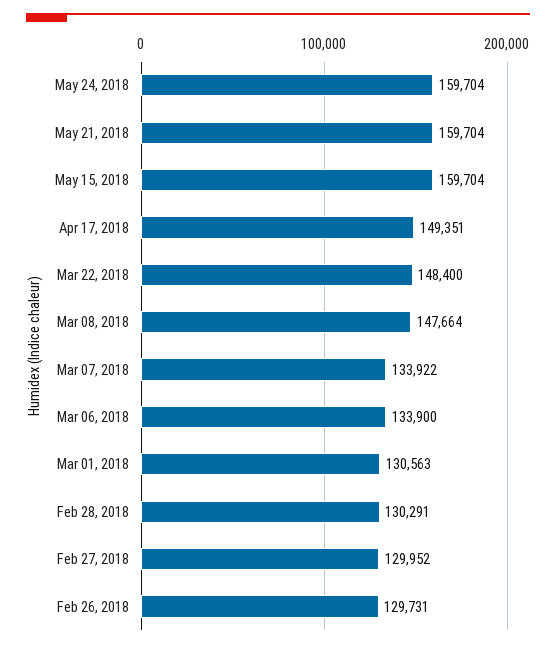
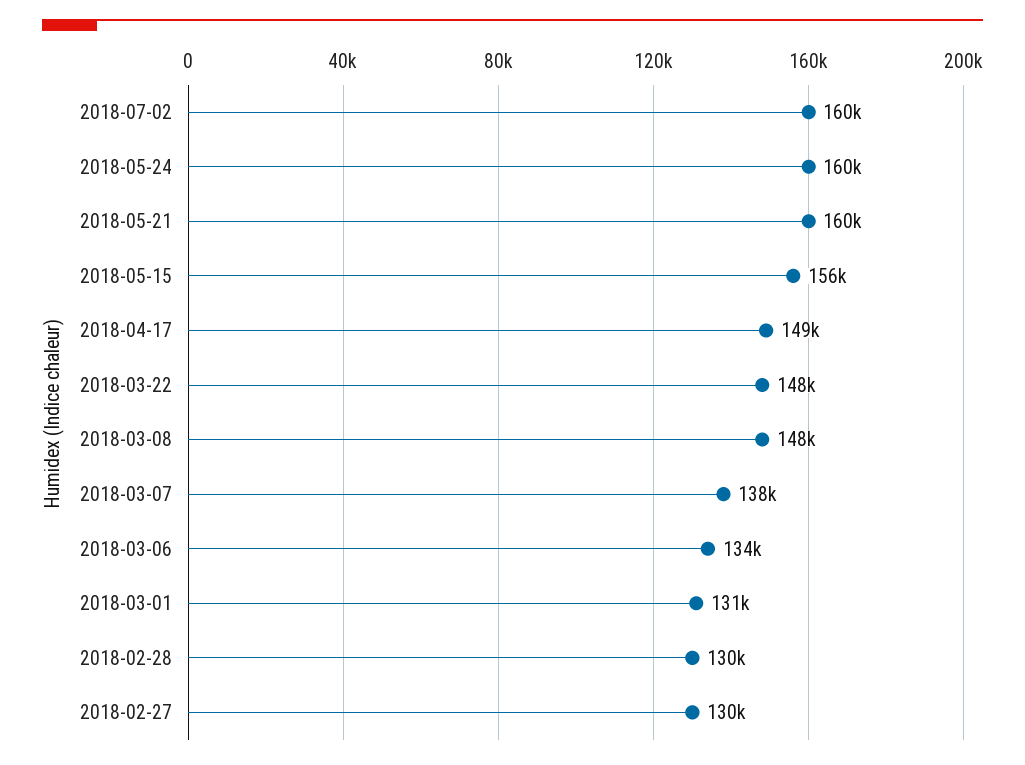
May 15, 2018: 159704 -> 156000
Mar 07, 2018: 133922 -> 138000
Feb 26, 2018: 129731 -> none
2018-07-02: none -> 160000

